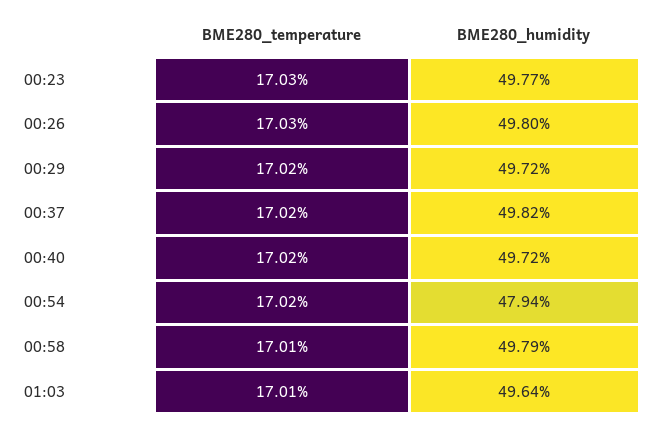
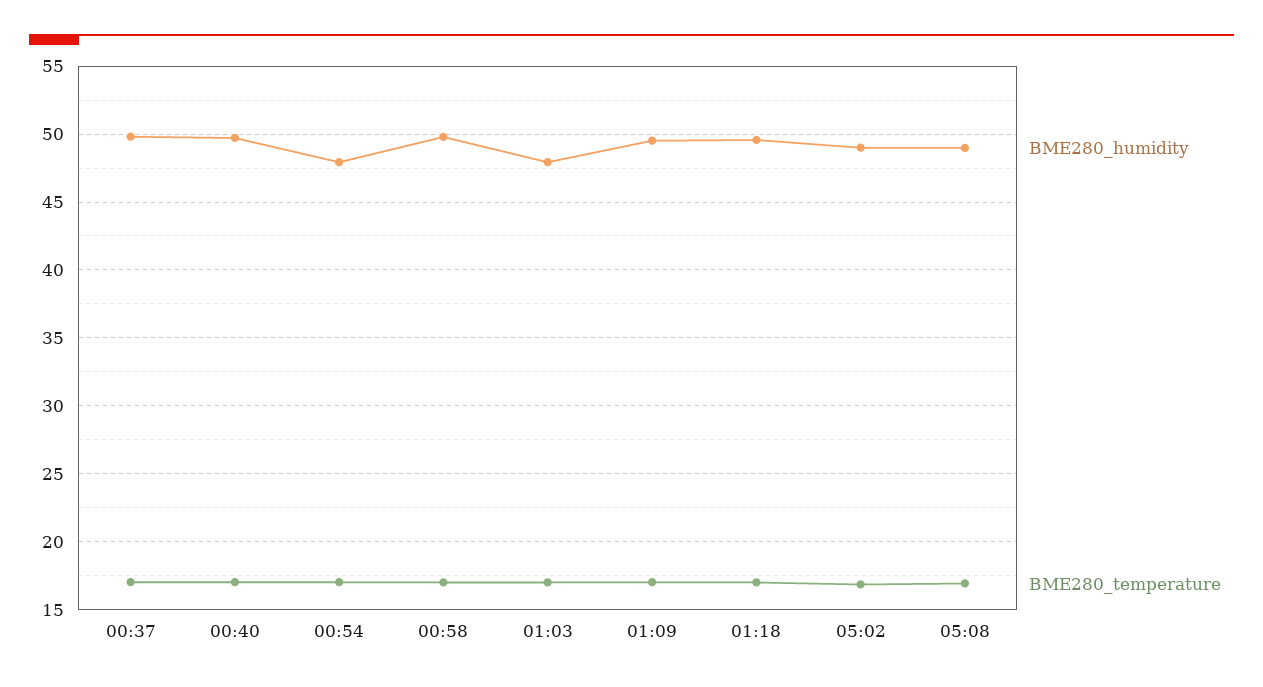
BME280_temperature, 00:23: 17.03 -> none
BME280_humidity, 00:23: 49.77 -> none
BME280_temperature, 00:26: 17.03 -> none
BME280_humidity, 00:26: 49.8 -> none
BME280_temperature, 00:29: 17.02 -> none
BME280_humidity, 00:29: 49.72 -> none
BME280_humidity, 01:03: 49.64 -> 48
BME280_humidity, 01:09: none -> 49.5
BME280_temperature, 01:09: none -> 17
BME280_humidity, 01:18: none -> 49.5
BME280_temperature, 01:18: none -> 17
BME280_humidity, 05:02: none -> 49
BME280_temperature, 05:02: none -> 17
BME280_humidity, 05:08: none -> 49
BME280_temperature, 05:08: none -> 17

